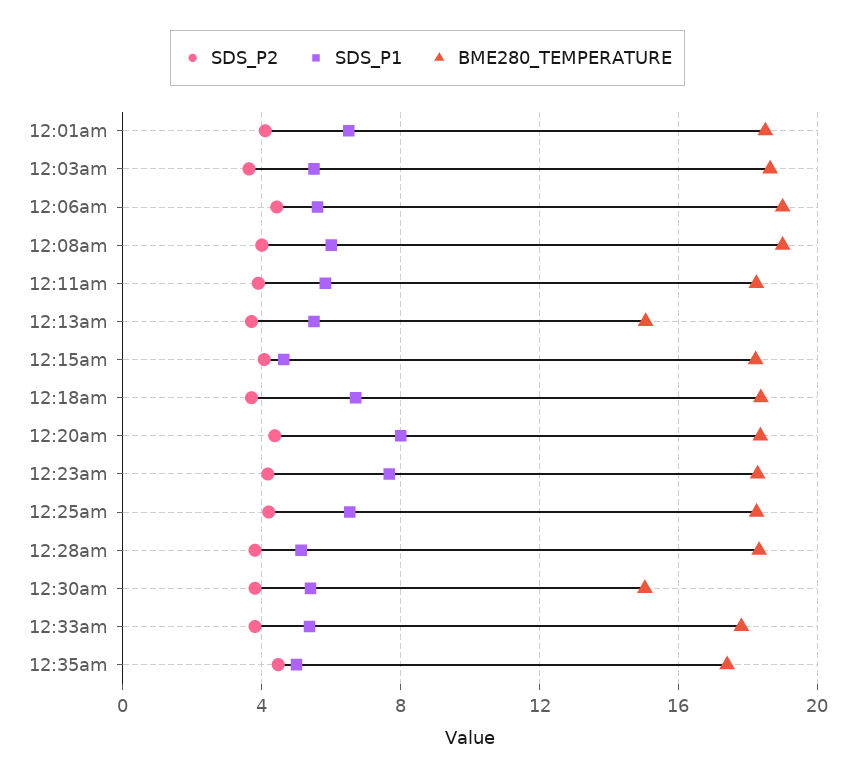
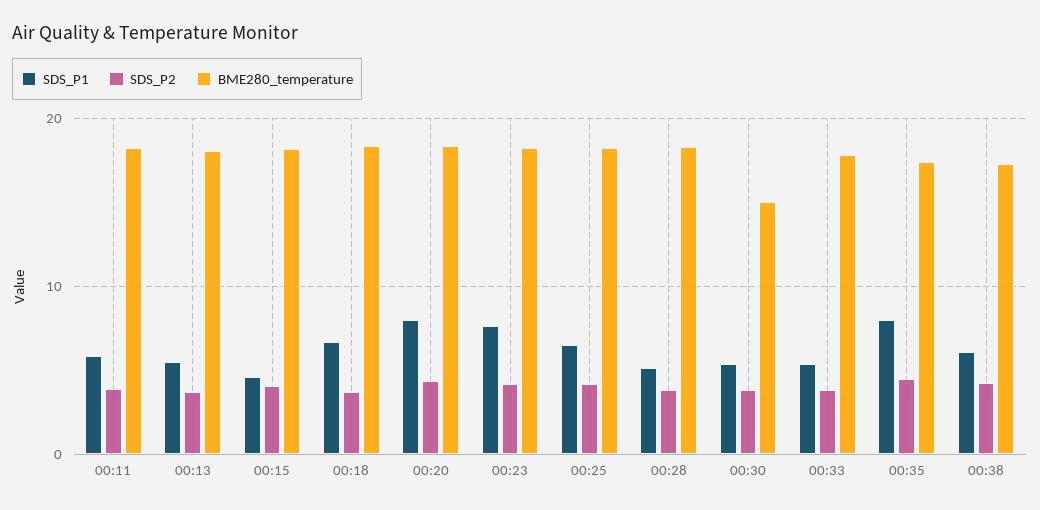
SDS_P2, 12:01am: 4 -> none
SDS_P1, 12:01am: 6.5 -> none
BME280_TEMPERATURE, 12:01am: 18.5 -> none
SDS_P2, 12:03am: 3.5 -> none
SDS_P1, 12:03am: 5.5 -> none
BME280_TEMPERATURE, 12:03am: 18.5 -> none
SDS_P2, 12:06am: 4.5 -> none
SDS_P1, 12:06am: 5.5 -> none
BME280_TEMPERATURE, 12:06am: 19 -> none
SDS_P2, 12:08am: 4 -> none
SDS_P1, 12:08am: 6 -> none
BME280_TEMPERATURE, 12:08am: 19 -> none
BME280_TEMPERATURE, 12:13am: 15 -> 18
SDS_P1, 12:35am: 5 -> 8
SDS_P1, 00:38: none -> 6
SDS_P2, 00:38: none -> 4
BME280_TEMPERATURE, 00:38: none -> 17

